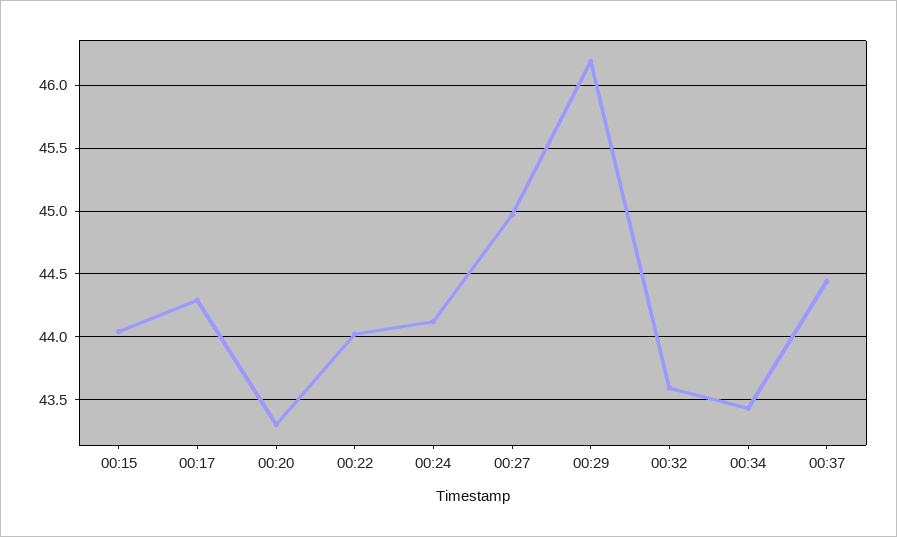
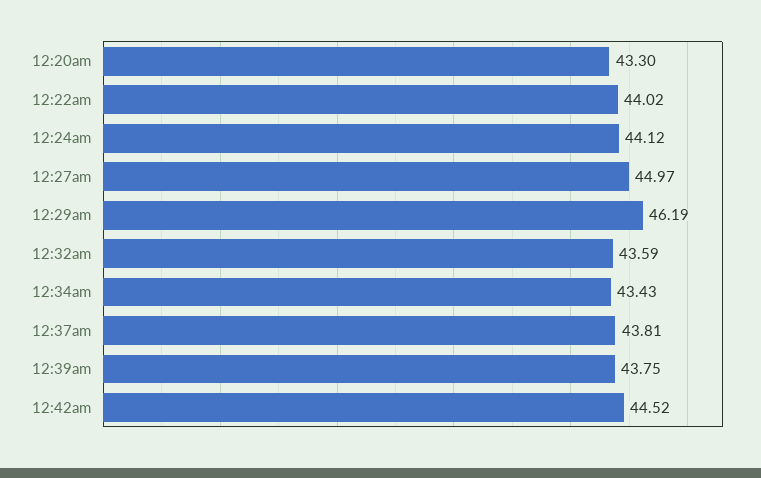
00:15: 44.05 -> none
00:17: 44.3 -> none
00:37: 44.45 -> 43.81
12:39am: none -> 43.75
12:42am: none -> 44.52

